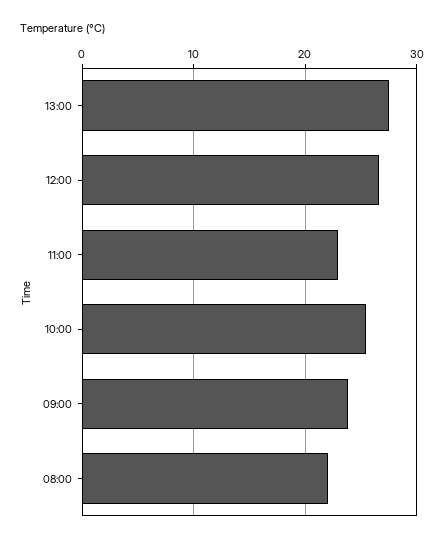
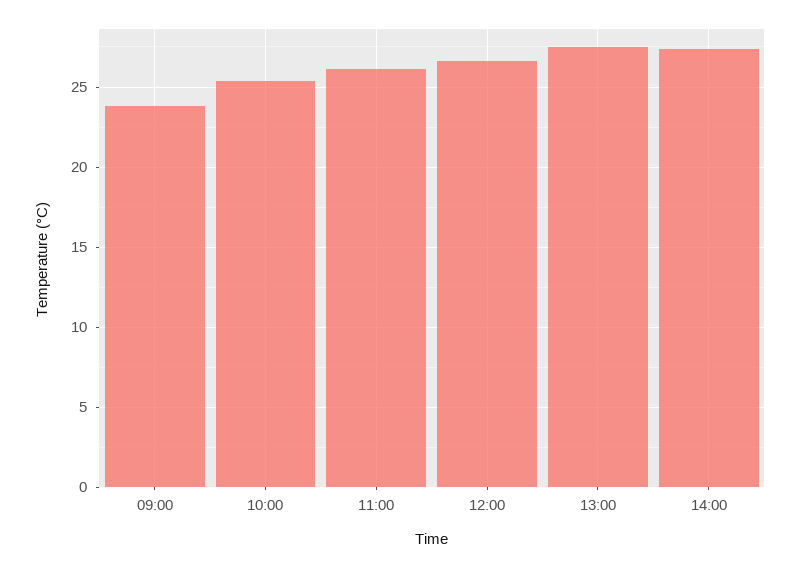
11:00: 23 -> 26
08:00: 22 -> none
14:00: none -> 27.5

